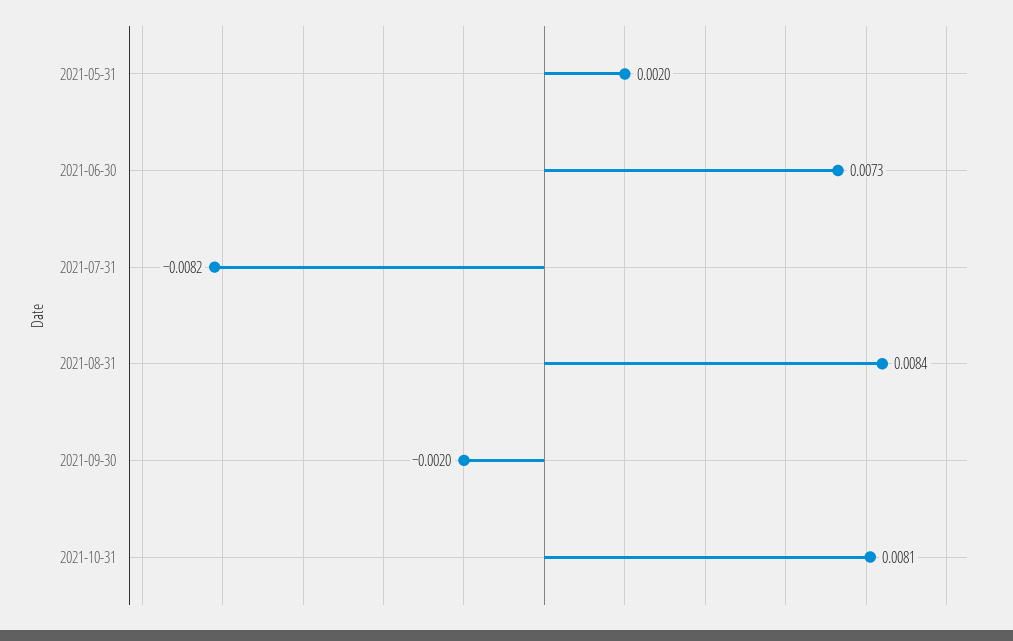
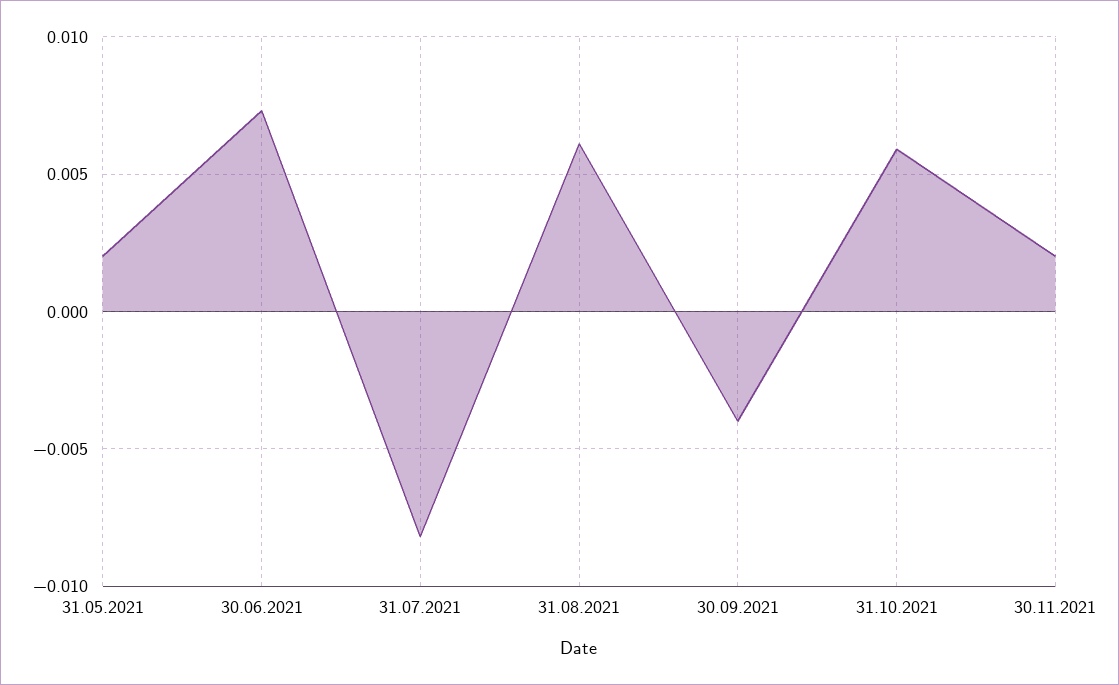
2021-08-31: 0.0084 -> 0.006
2021-09-30: -0.002 -> -0.004
2021-10-31: 0.0081 -> 0.006
30.11.2021: none -> 0.002

